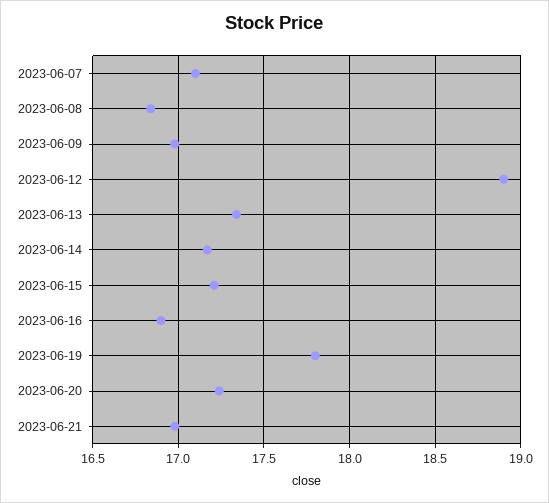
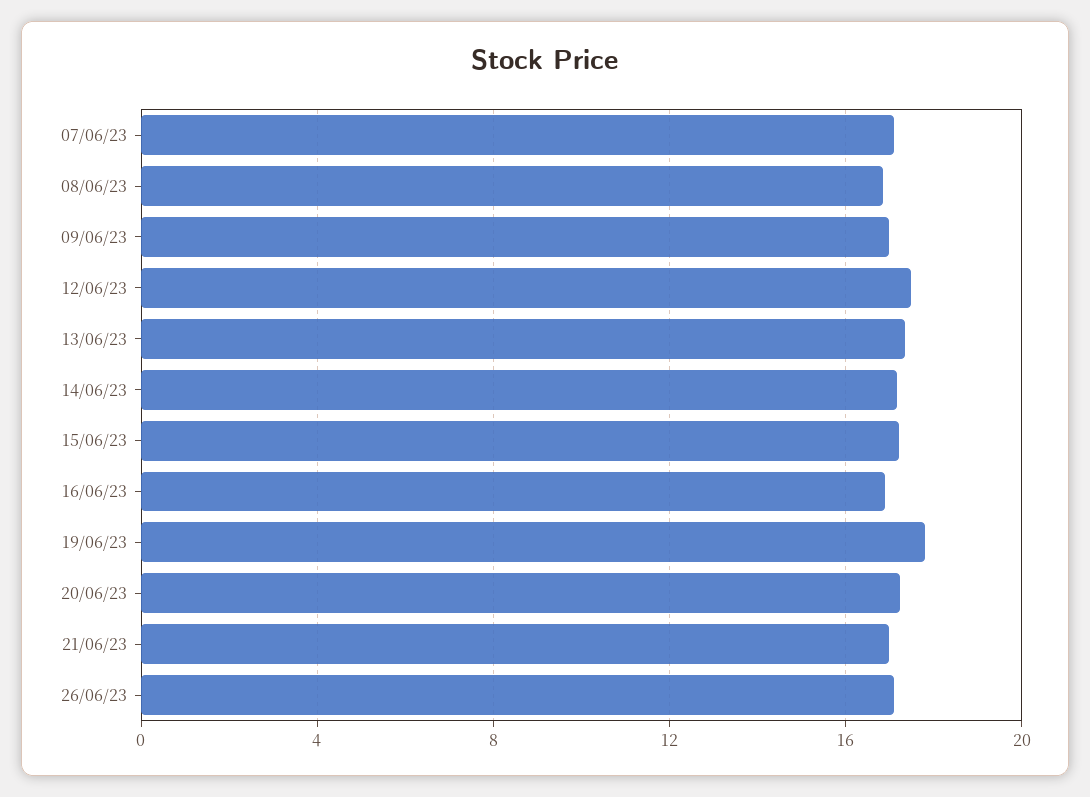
2023-06-12: 18.9 -> 17.5
26/06/23: none -> 17

